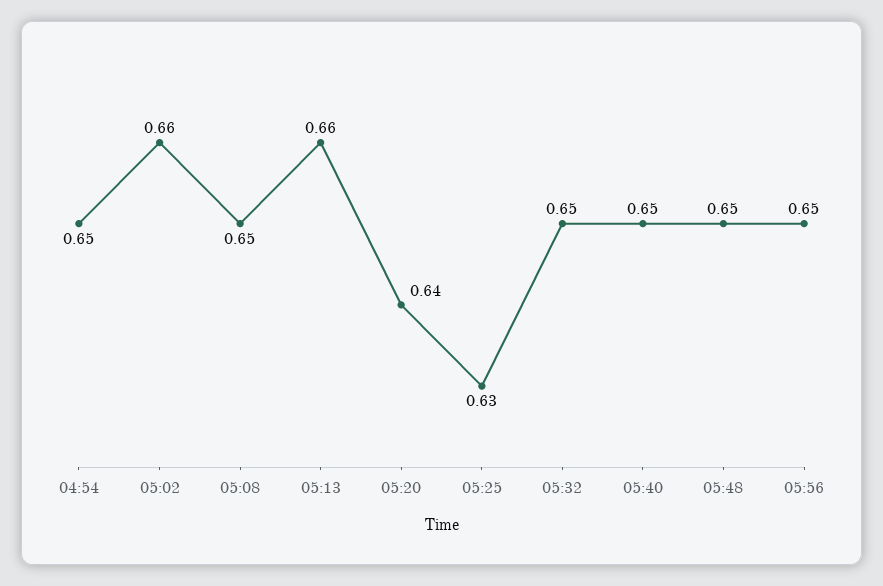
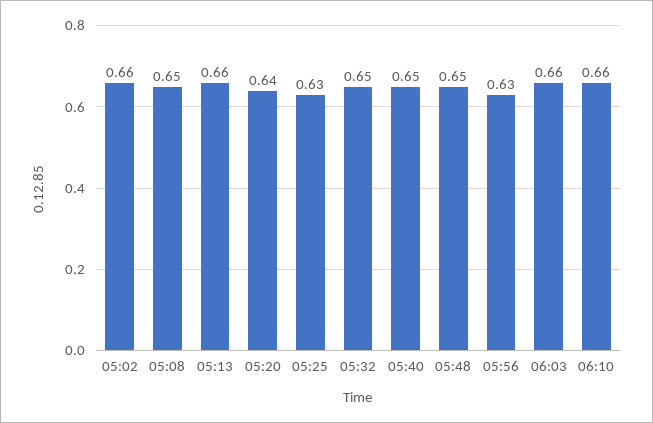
04:54: 0.65 -> none
05:56: 0.65 -> 0.63
06:03: none -> 0.66
06:10: none -> 0.66

